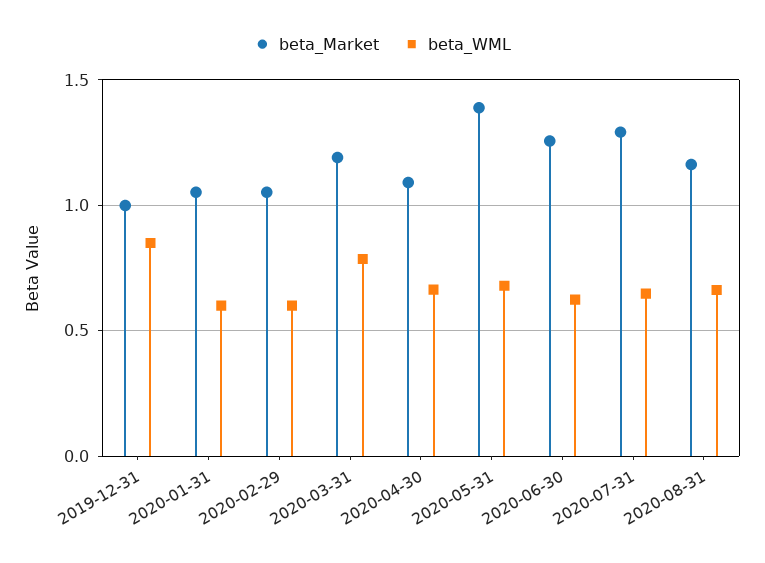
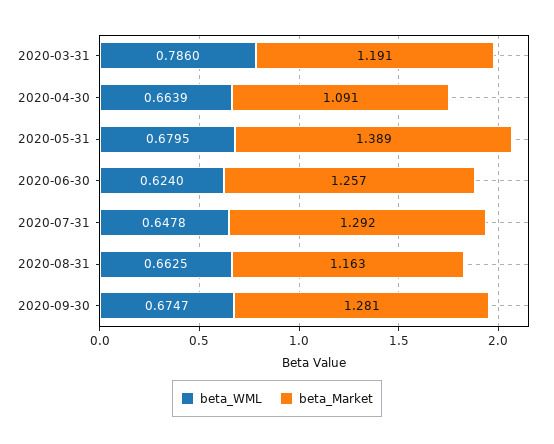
beta_Market, 2019-12-31: 1 -> none
beta_WML, 2019-12-31: 0.85 -> none
beta_Market, 2020-01-31: 1.05 -> none
beta_WML, 2020-01-31: 0.6 -> none
beta_Market, 2020-02-29: 1.05 -> none
beta_WML, 2020-02-29: 0.6 -> none
beta_WML, 2020-09-30: none -> 0.6747
beta_Market, 2020-09-30: none -> 1.281

